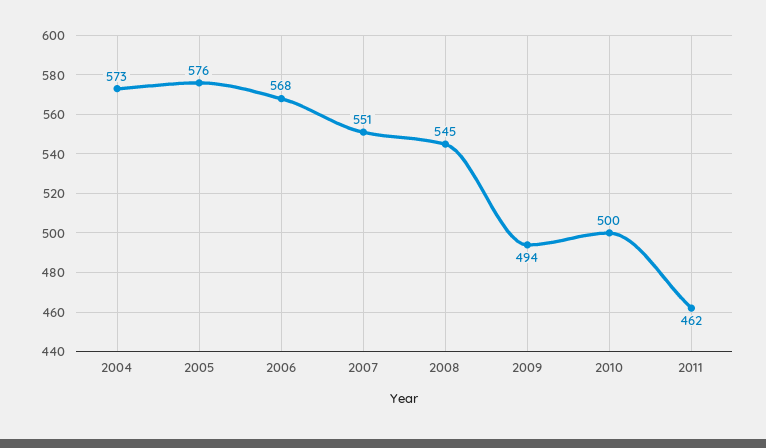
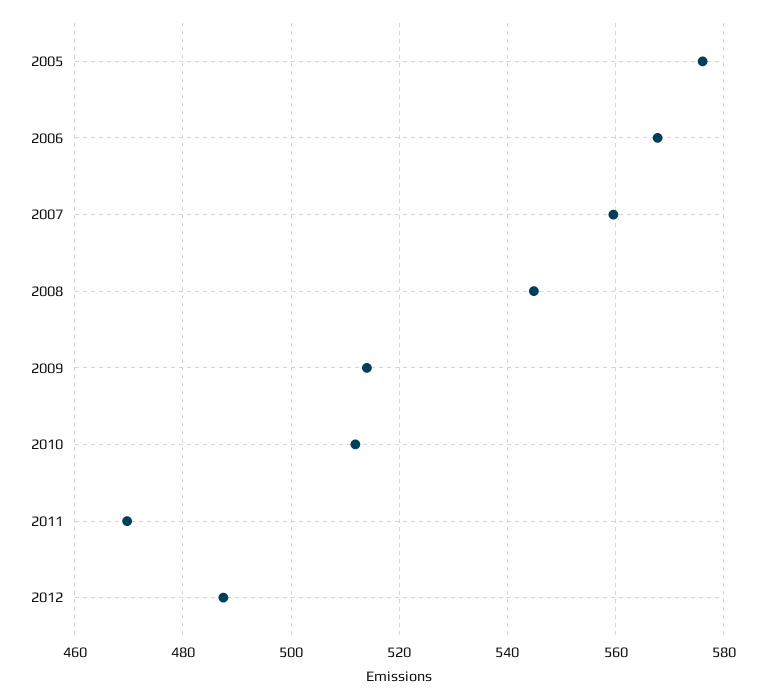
2004: 573 -> none
2007: 551 -> 560
2009: 494 -> 514
2010: 500 -> 512
2011: 462 -> 470
2012: none -> 488

